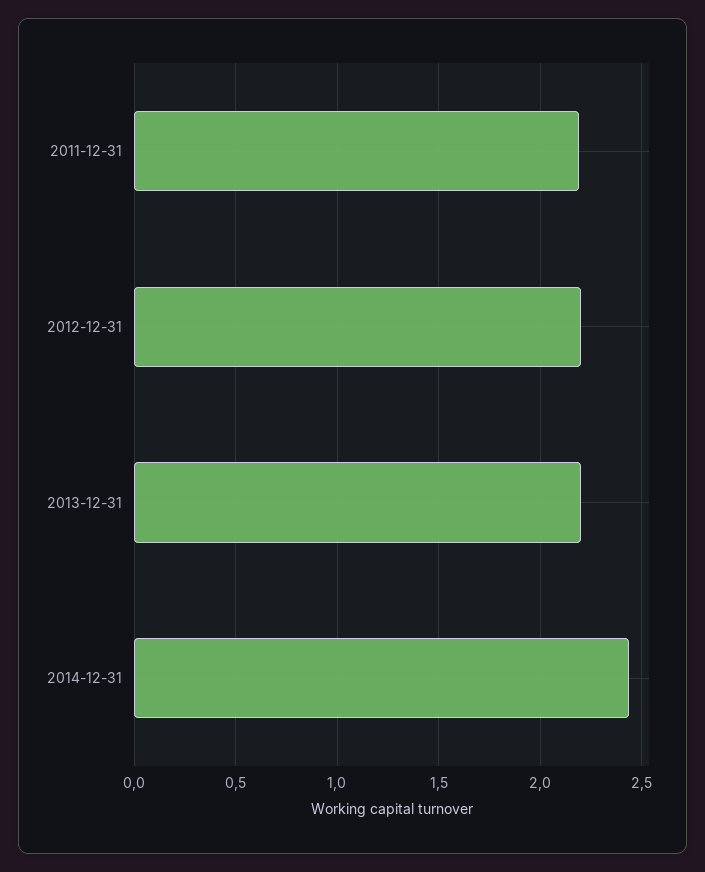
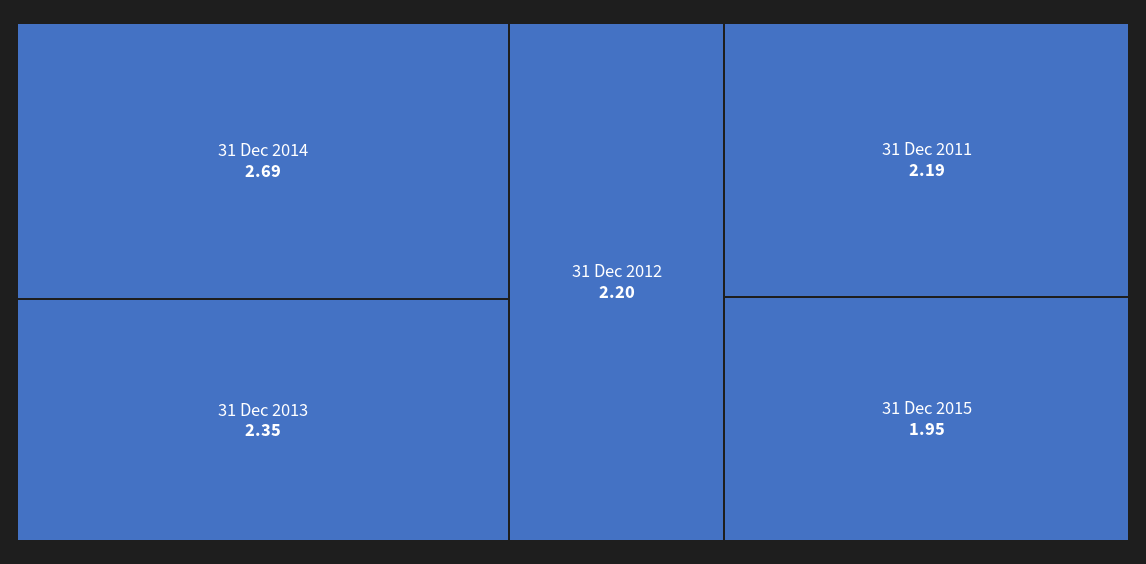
2013-12-31: 2.2 -> 2.35
2014-12-31: 2.45 -> 2.69
31 Dec 2015: none -> 1.95

